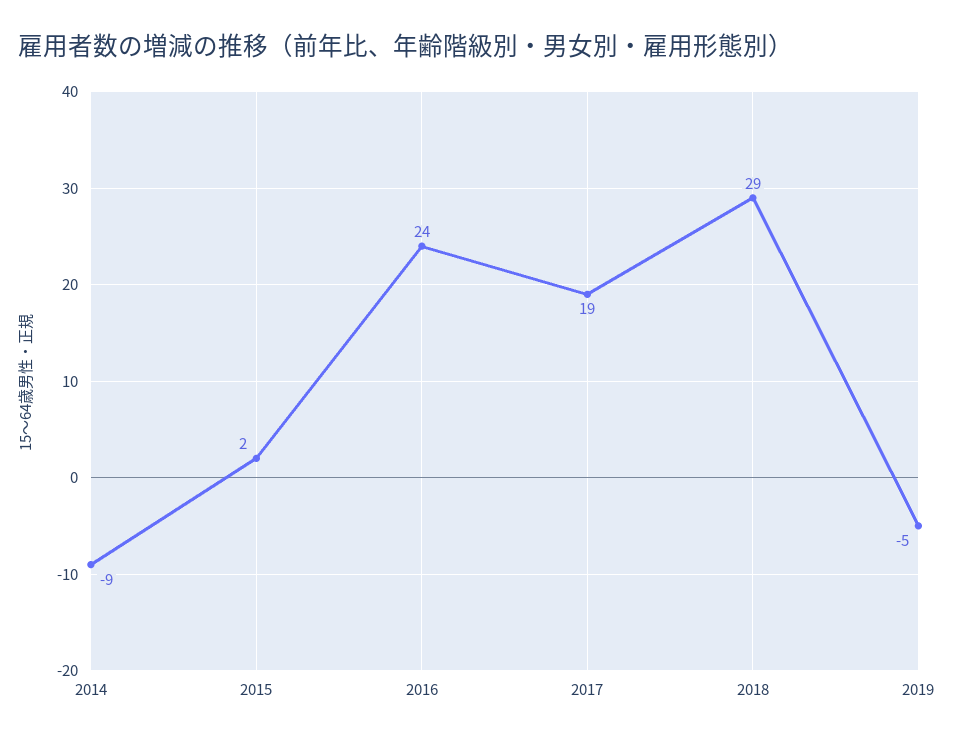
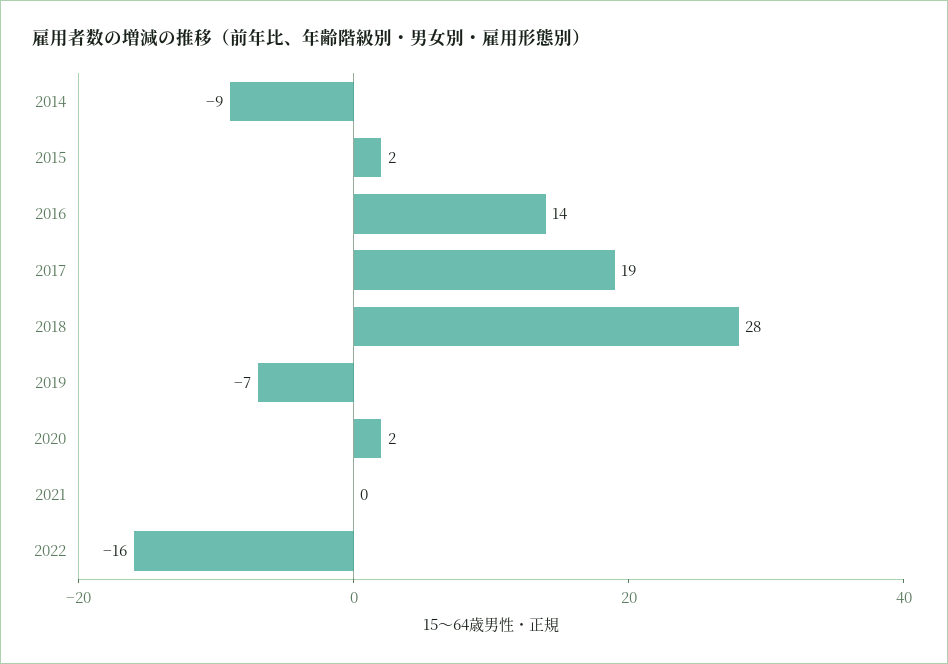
2016: 24 -> 14
2018: 29 -> 28
2019: -5 -> -7
2020: none -> 2
2021: none -> 0
2022: none -> -16

